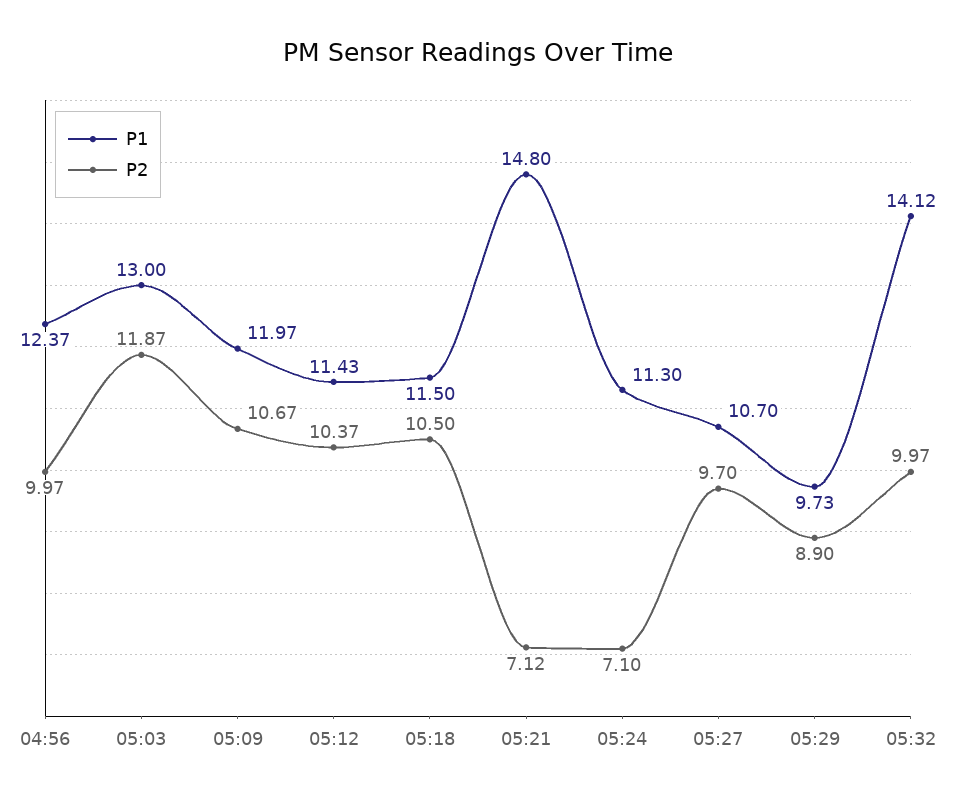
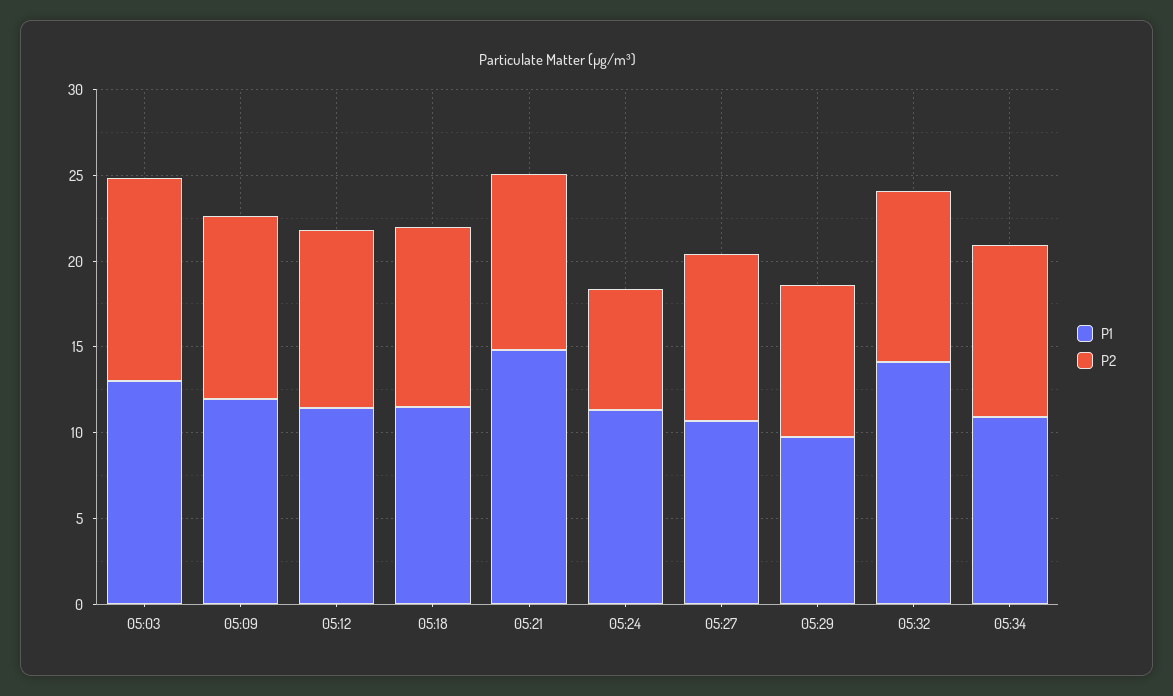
P1, 04:56: 12.37 -> none
P2, 04:56: 9.97 -> none
P2, 05:21: 7.12 -> 10
P1, 05:34: none -> 11
P2, 05:34: none -> 10

